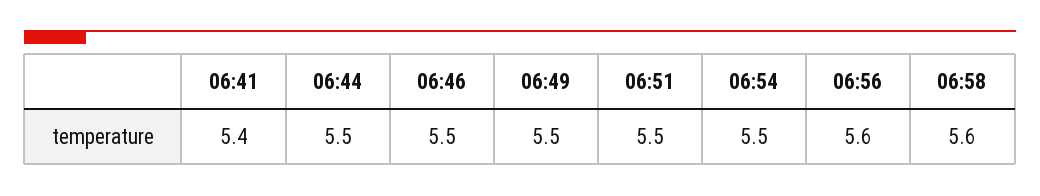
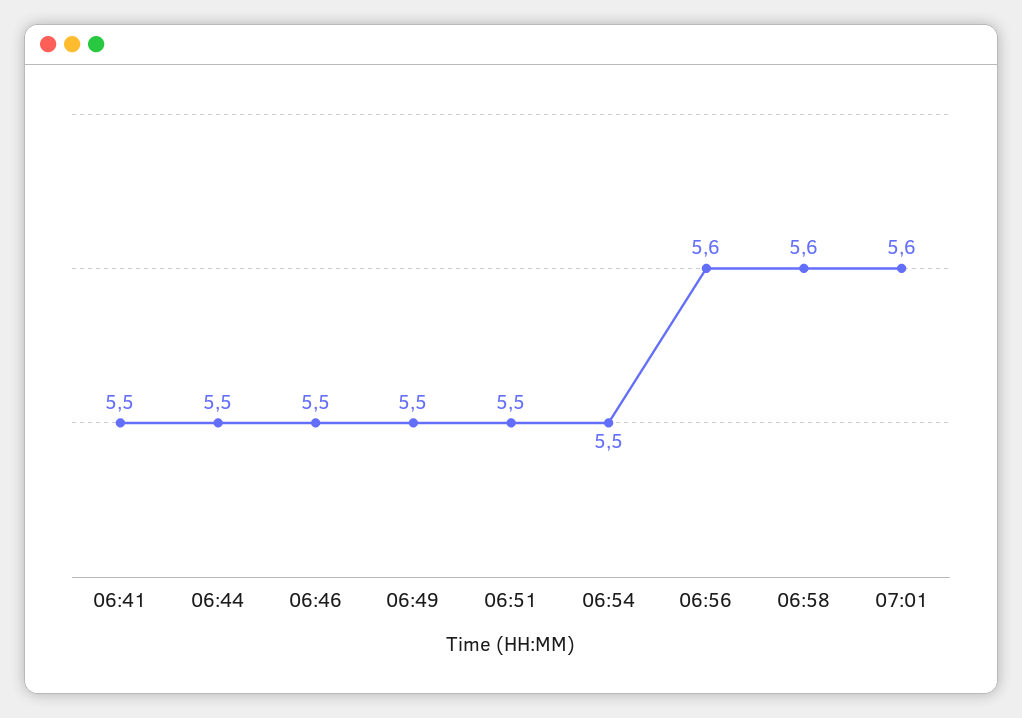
06:41: 5.4 -> 5.5
07:01: none -> 5.6

